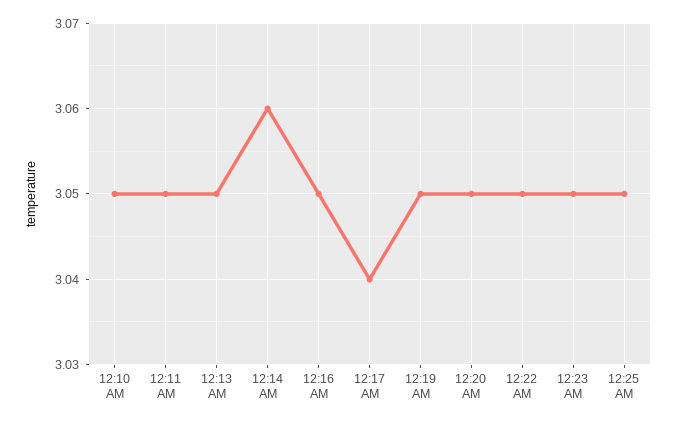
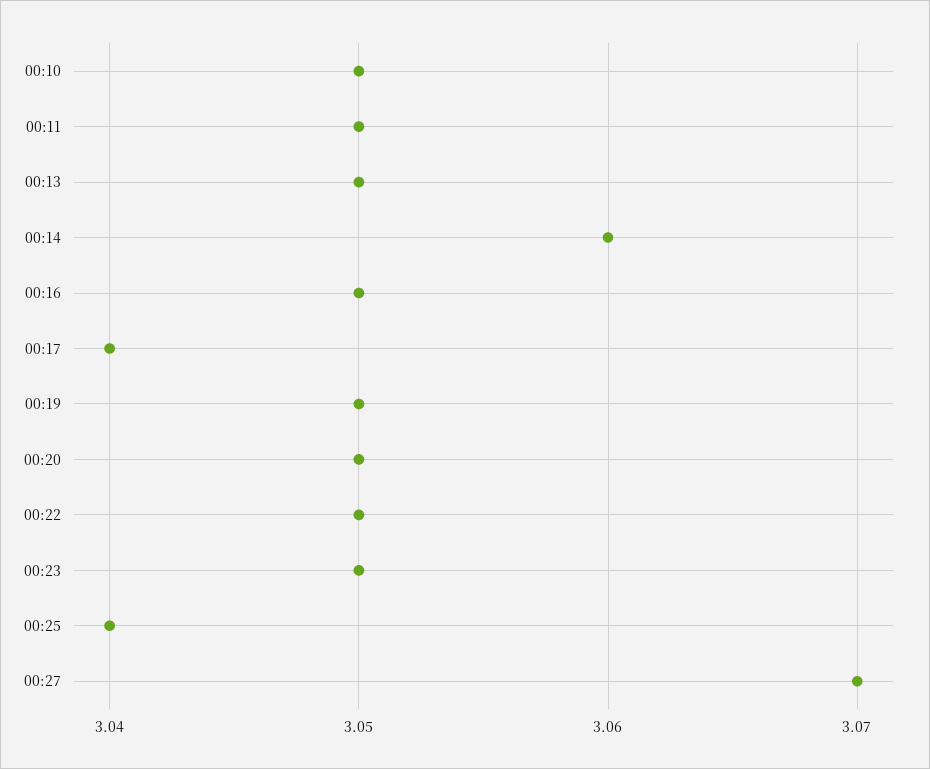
12:25 AM: 3.05 -> 3.04
00:27: none -> 3.07

